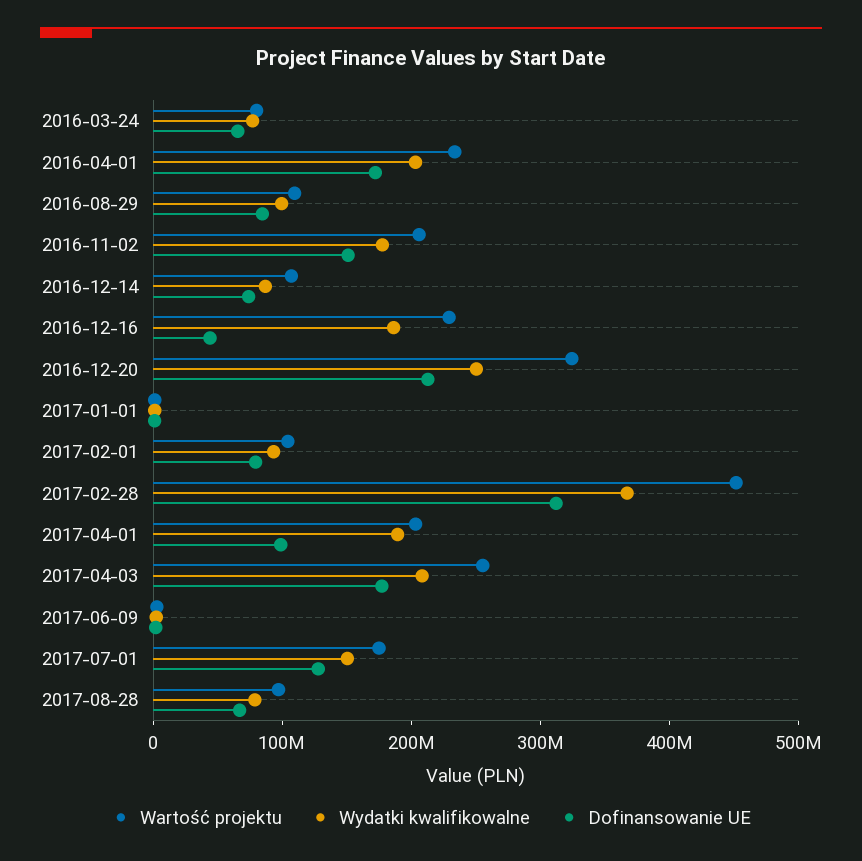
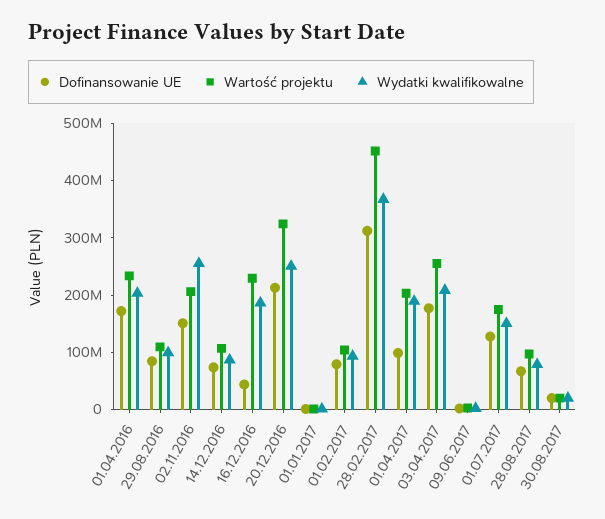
Wartość projektu, 2016-03-24: 80000000 -> none
Wydatki kwalifikowalne, 2016-03-24: 80000000 -> none
Dofinansowanie UE, 2016-03-24: 60000000 -> none
Wydatki kwalifikowalne, 2016-11-02: 180000000 -> 260000000
Dofinansowanie UE, 30.08.2017: none -> 20000000
Wartość projektu, 30.08.2017: none -> 20000000
Wydatki kwalifikowalne, 30.08.2017: none -> 20000000

